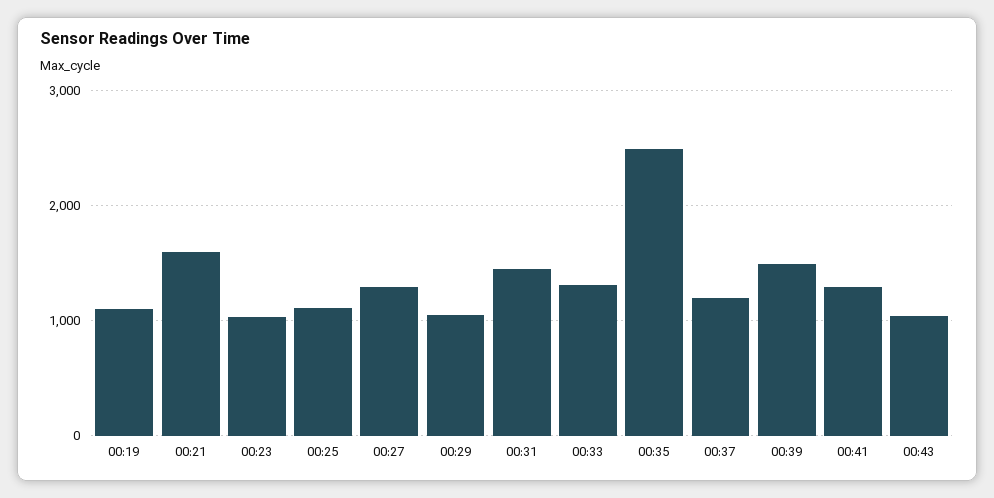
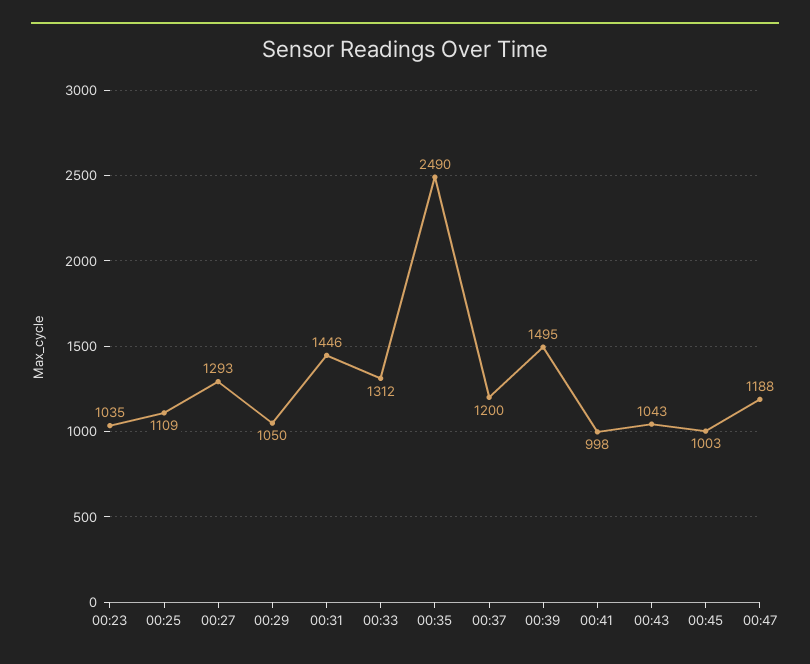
00:19: 1100 -> none
00:21: 1600 -> none
00:41: 1300 -> 998
00:45: none -> 1003
00:47: none -> 1188

